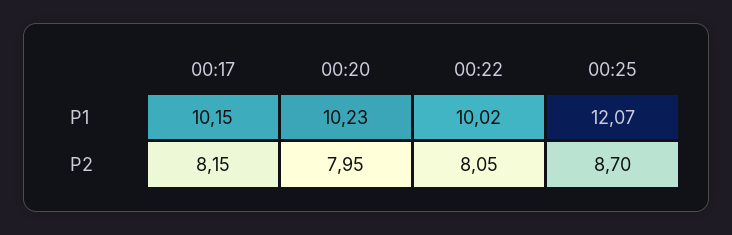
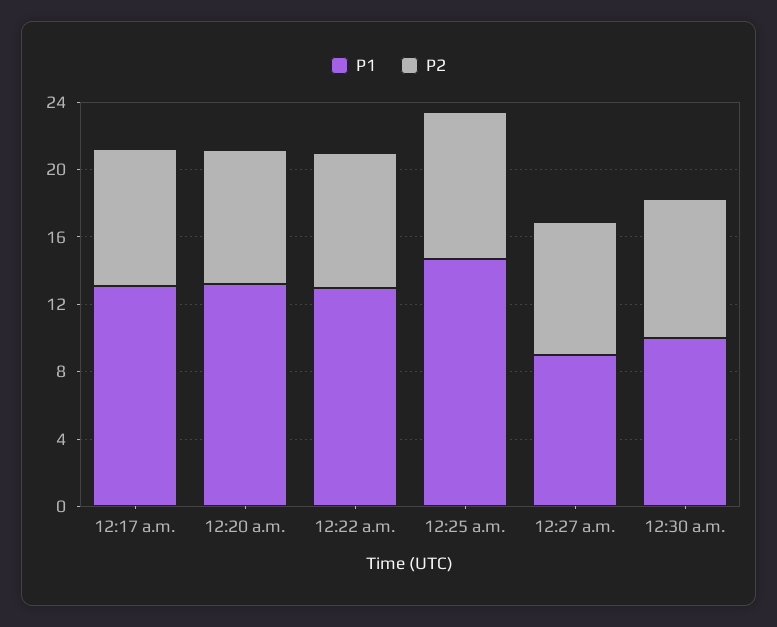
P1, 00:17: 10.15 -> 13
P1, 00:20: 10.23 -> 13
P1, 00:22: 10.02 -> 13
P1, 00:25: 12.07 -> 15
P1, 12:27 a.m.: none -> 9
P2, 12:27 a.m.: none -> 8
P1, 12:30 a.m.: none -> 10
P2, 12:30 a.m.: none -> 8

